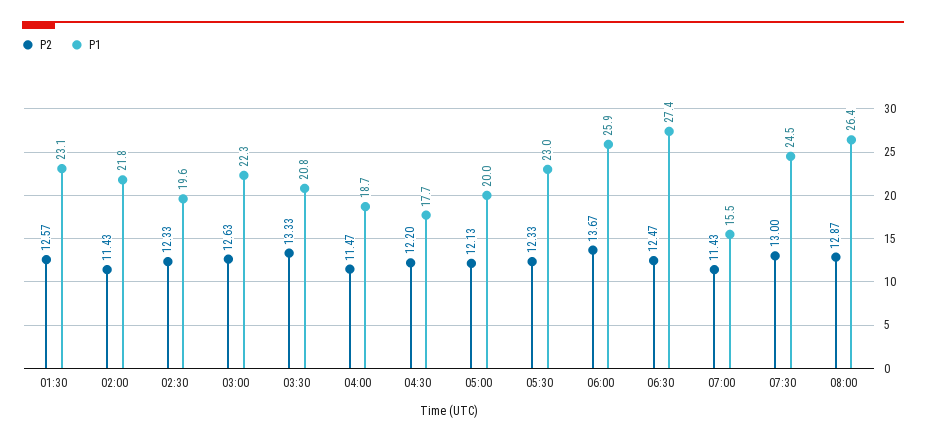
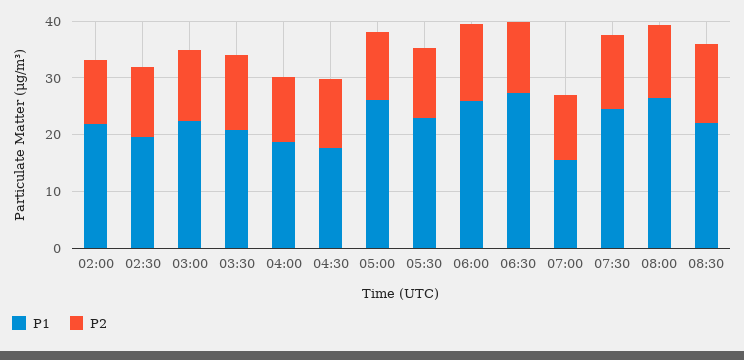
P2, 01:30: 12.57 -> none
P1, 01:30: 23.1 -> none
P1, 05:00: 20 -> 26
P1, 08:30: none -> 22
P2, 08:30: none -> 14

